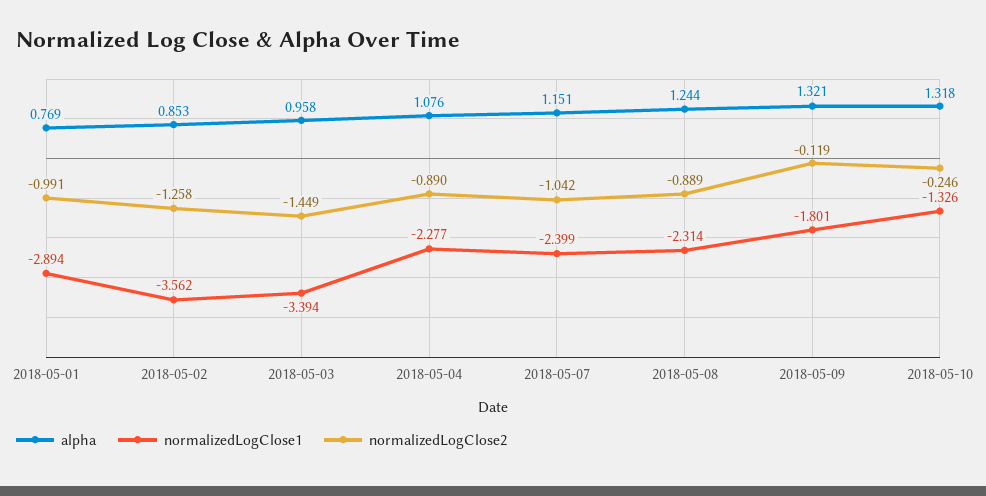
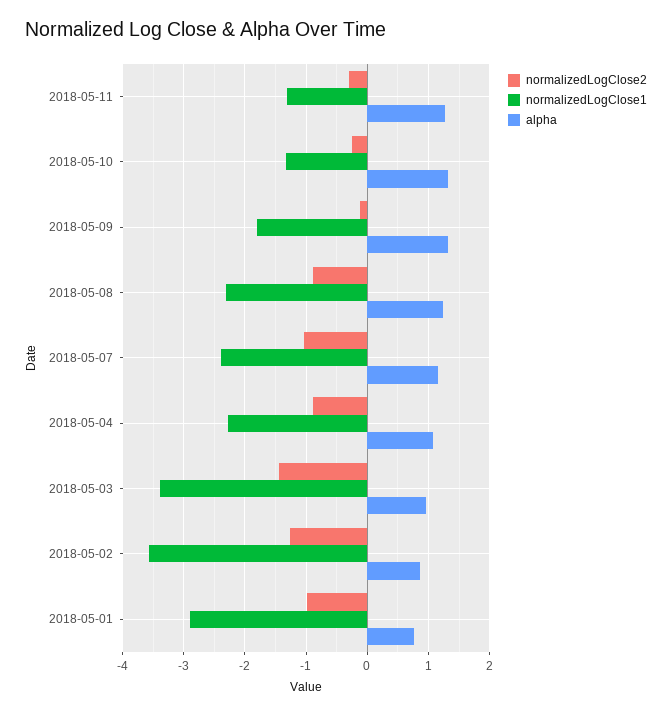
normalizedLogClose2, 2018-05-11: none -> -0.3
normalizedLogClose1, 2018-05-11: none -> -1.3
alpha, 2018-05-11: none -> 1.3

